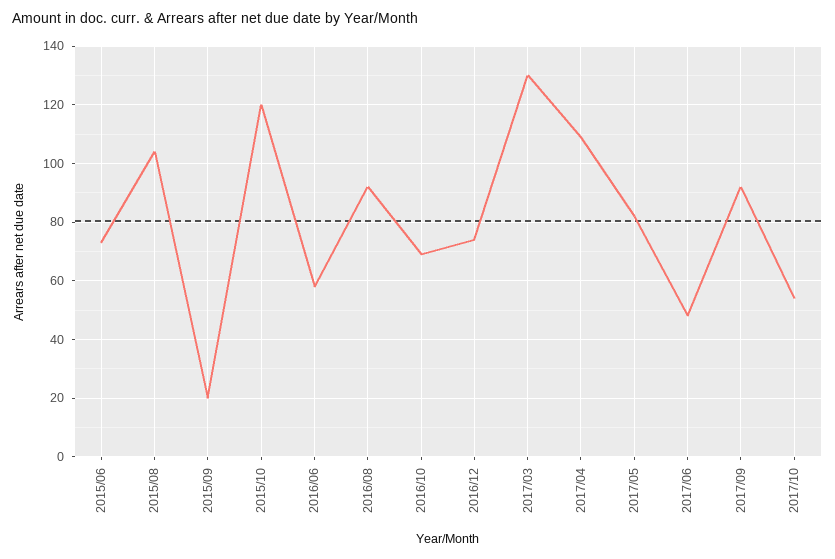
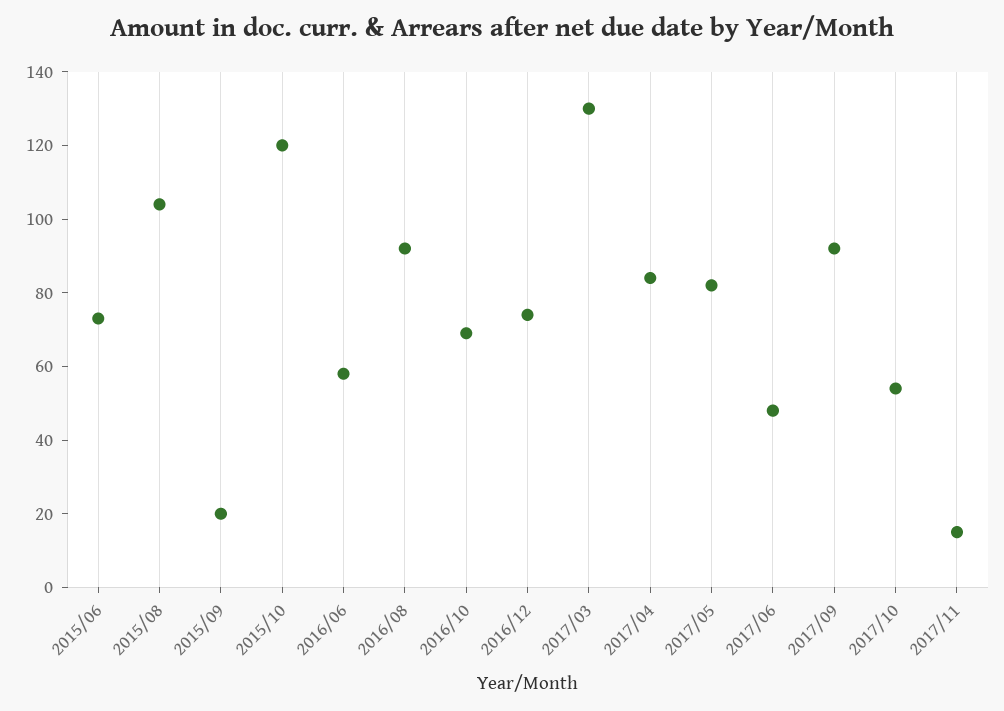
2017/04: 110 -> 85
2017/11: none -> 15

